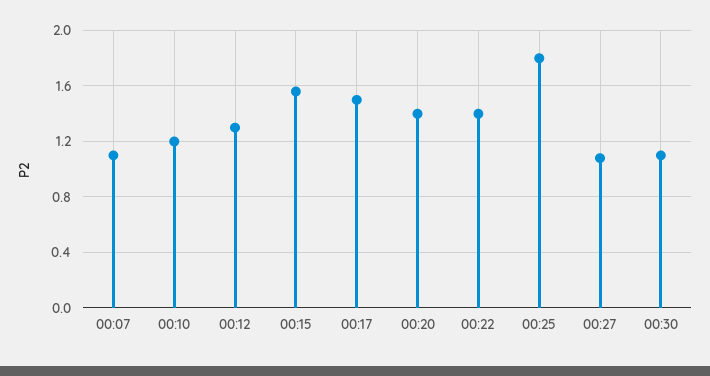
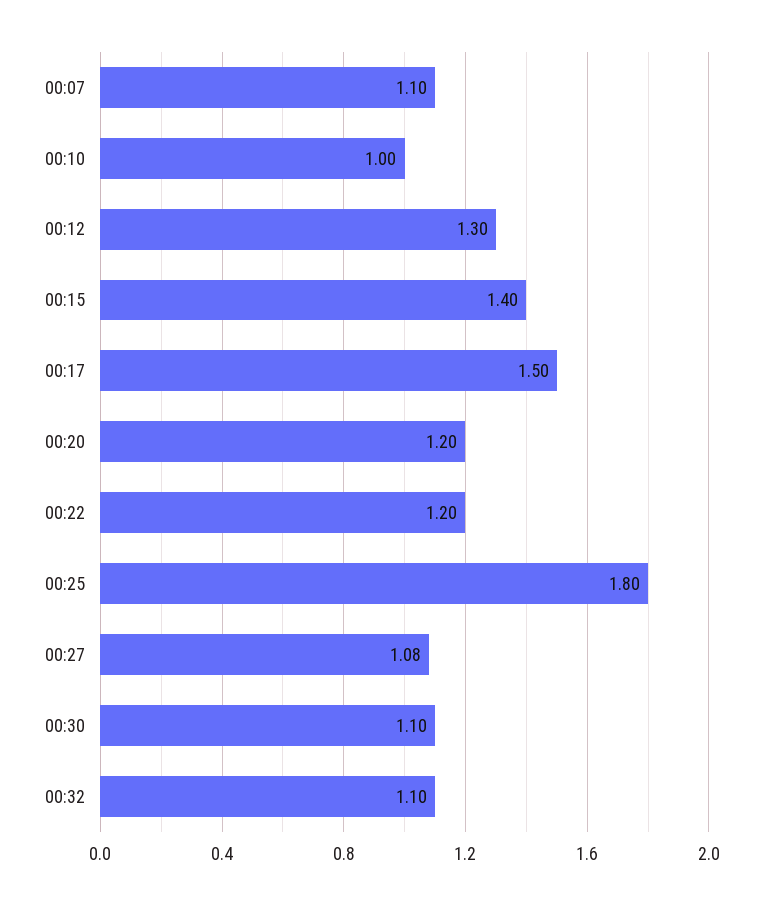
00:10: 1.2 -> 1
00:15: 1.55 -> 1.4
00:20: 1.4 -> 1.2
00:22: 1.4 -> 1.2
00:32: none -> 1.1

